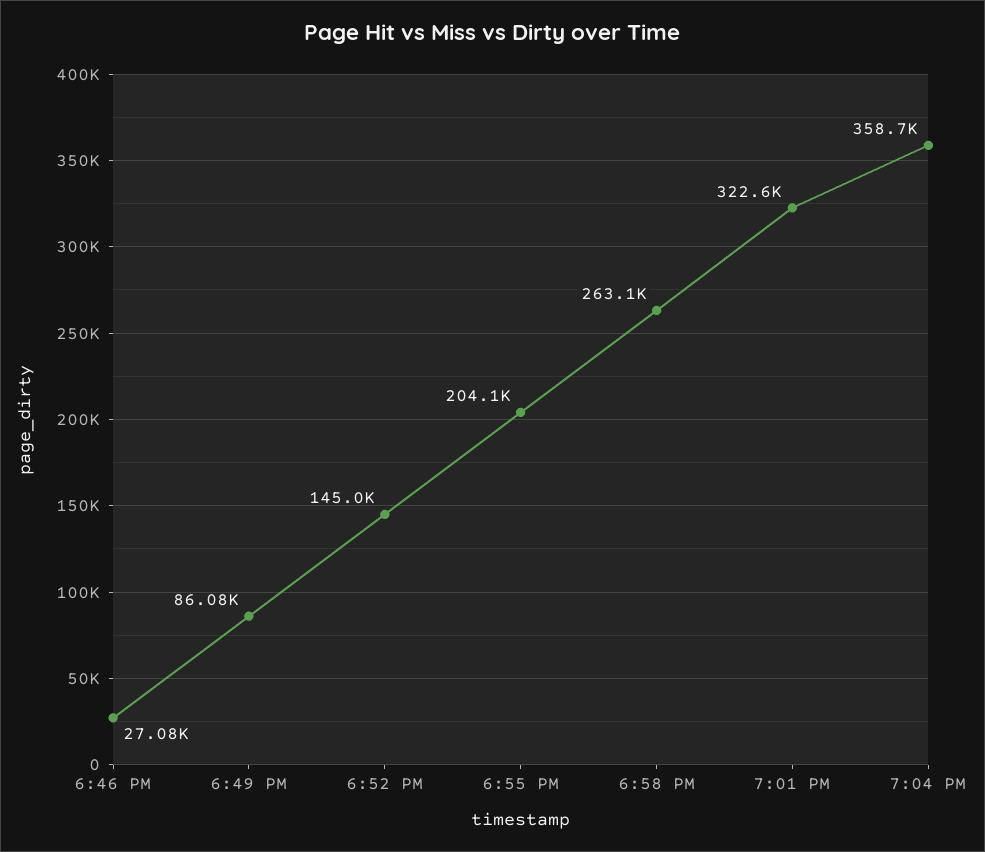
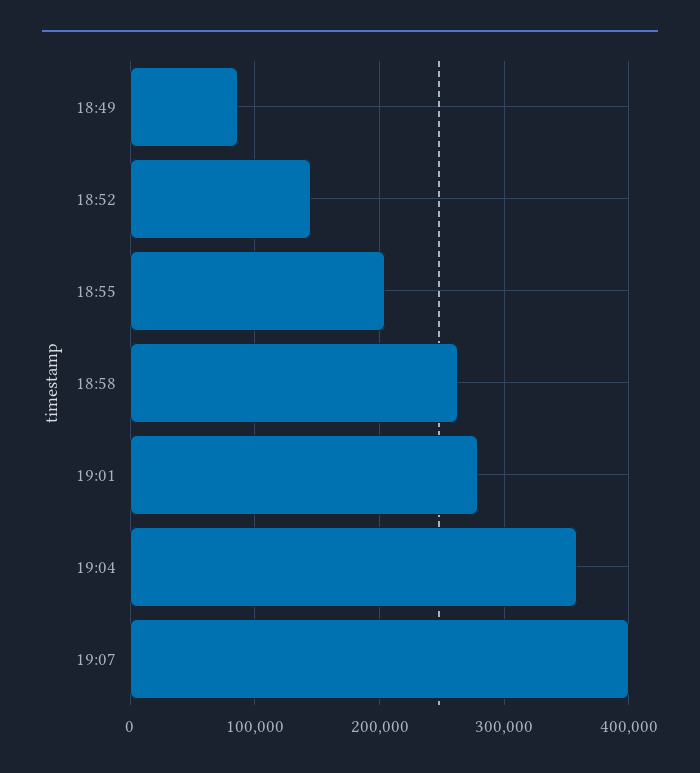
6:46 PM: 27080 -> none
7:01 PM: 322600 -> 280000
19:07: none -> 400000

